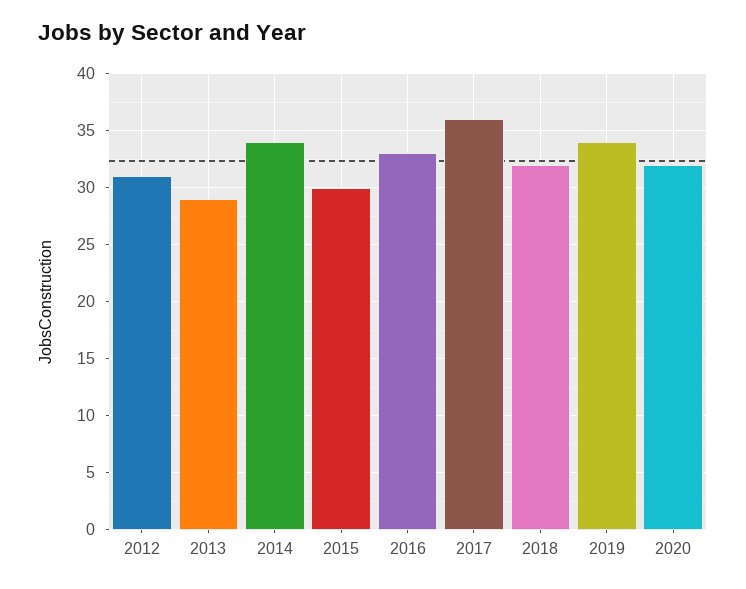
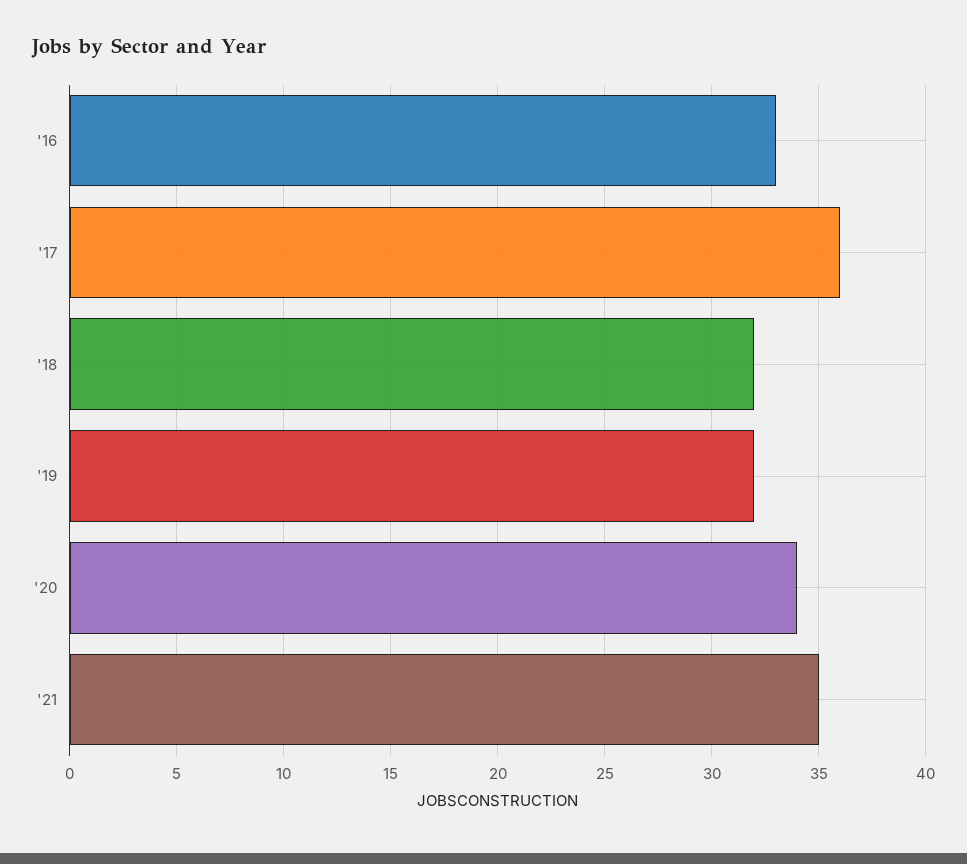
2012: 31 -> none
2013: 29 -> none
2014: 34 -> none
2015: 30 -> none
2019: 34 -> 32
2020: 32 -> 34
'21: none -> 35

